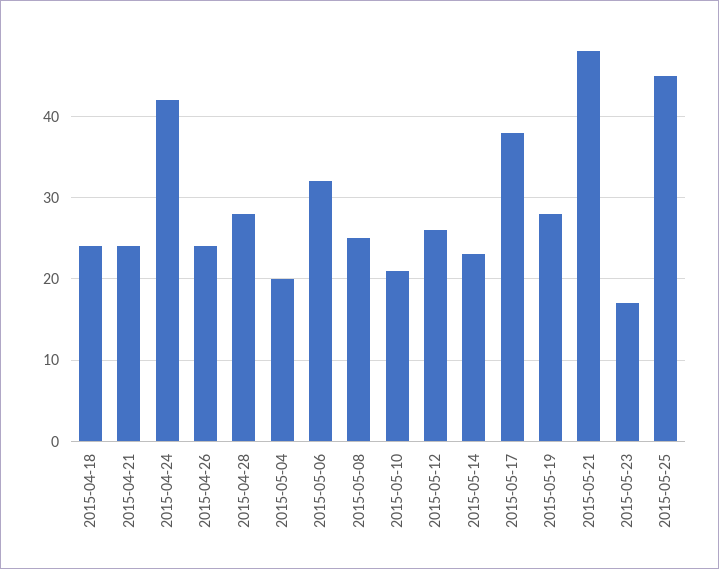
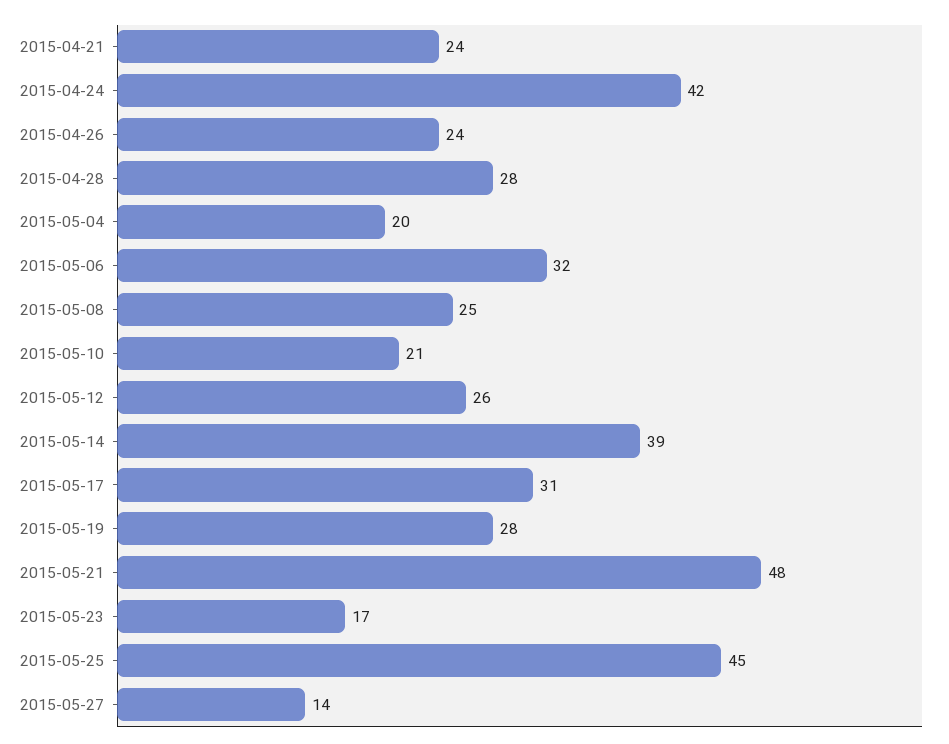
2015-04-18: 24 -> none
2015-05-14: 23 -> 39
2015-05-17: 38 -> 31
2015-05-27: none -> 14

